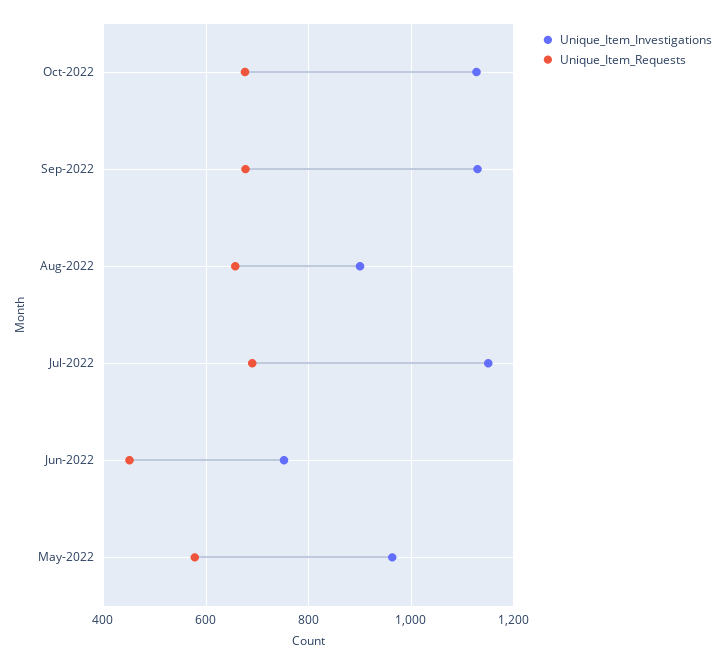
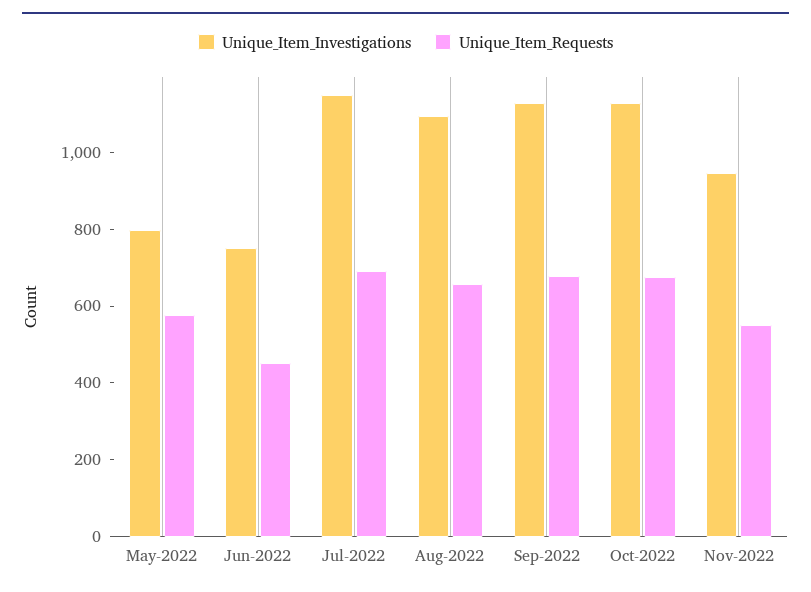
Unique_Item_Investigations, Aug-2022: 900 -> 1100
Unique_Item_Investigations, May-2022: 960 -> 800
Unique_Item_Investigations, Nov-2022: none -> 950
Unique_Item_Requests, Nov-2022: none -> 550

